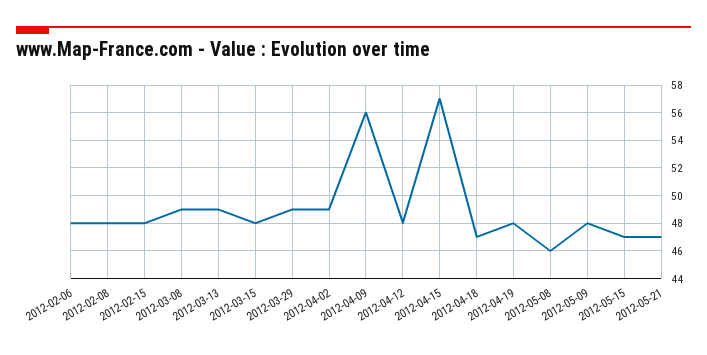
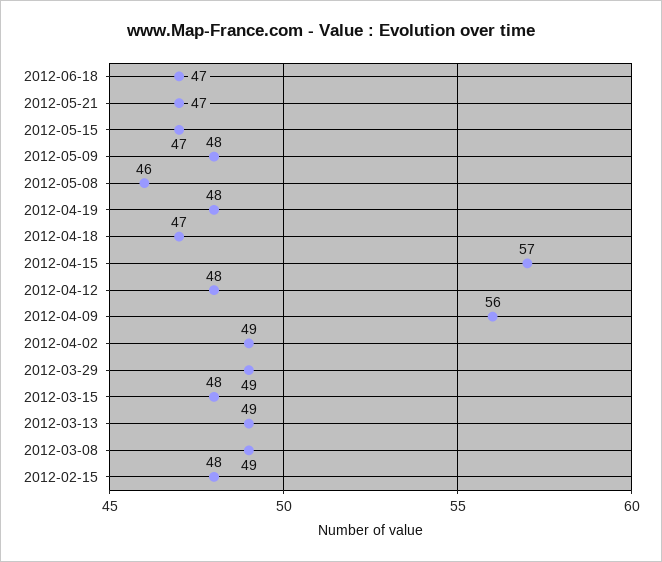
2012-02-06: 48 -> none
2012-02-08: 48 -> none
2012-06-18: none -> 47

